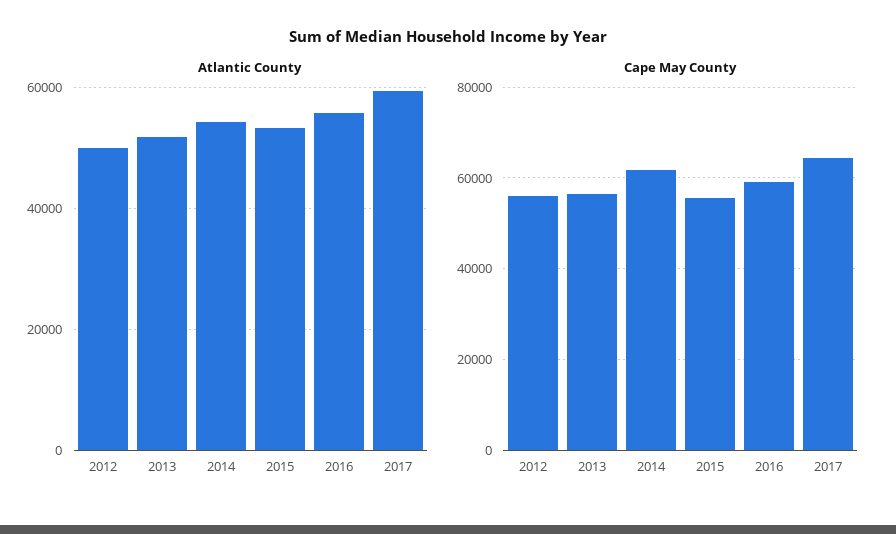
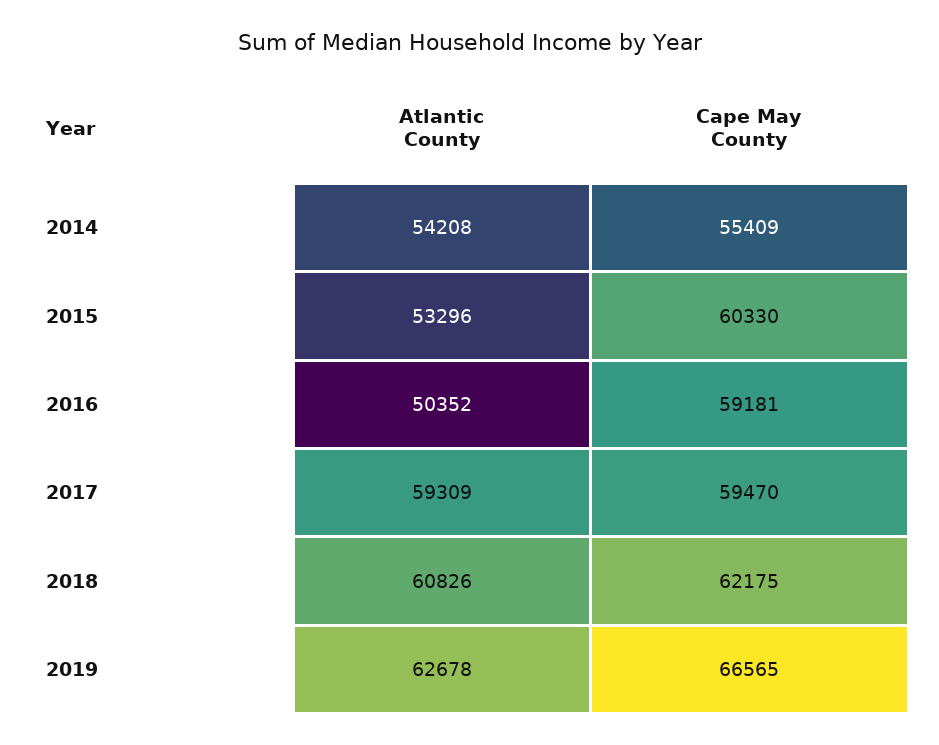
Atlantic County, 2012: 50000 -> none
Atlantic County, 2013: 52000 -> none
Atlantic County, 2016: 56000 -> 50352
Cape May County, 2012: 56000 -> none
Cape May County, 2013: 56000 -> none
Cape May County, 2014: 62000 -> 55409
Cape May County, 2015: 56000 -> 60330
Cape May County, 2017: 64000 -> 59470
Atlantic County, 2018: none -> 60826
Cape May County, 2018: none -> 62175
Atlantic County, 2019: none -> 62678
Cape May County, 2019: none -> 66565

